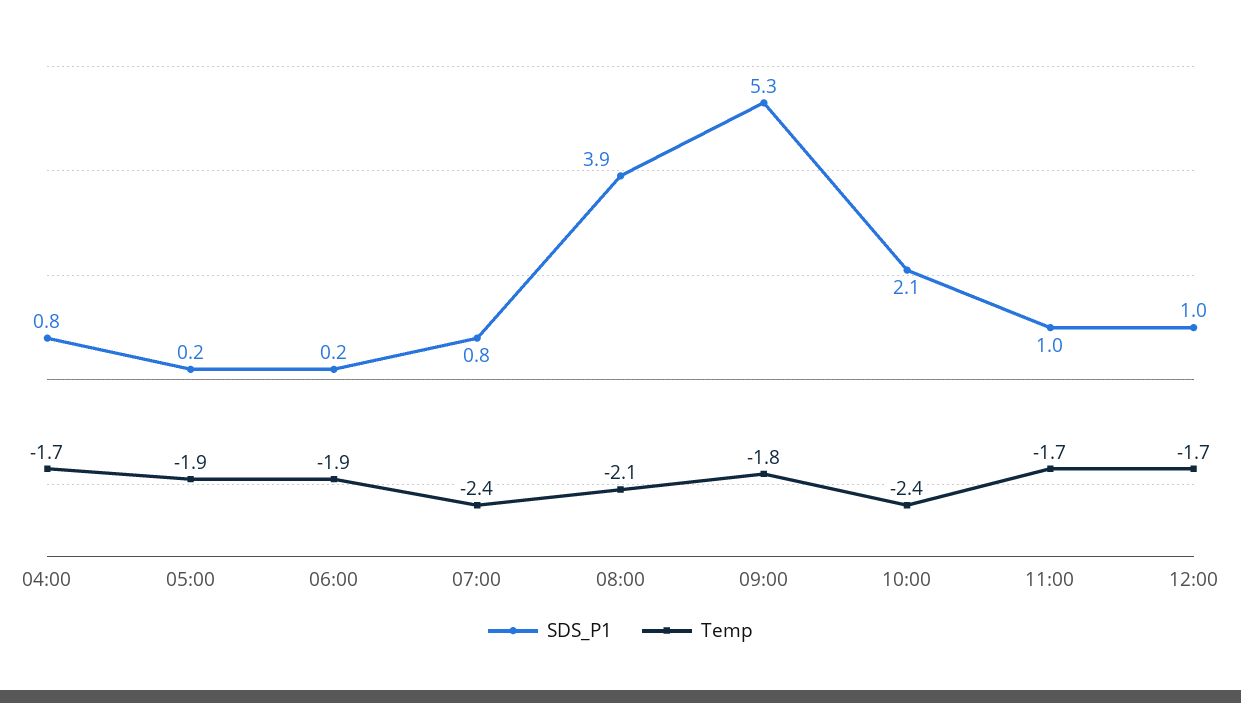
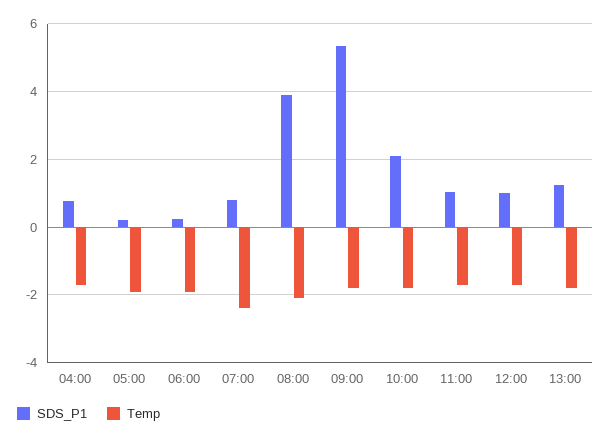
Temp, 10:00: -2.4 -> -1.8
SDS_P1, 13:00: none -> 1.2
Temp, 13:00: none -> -1.8

